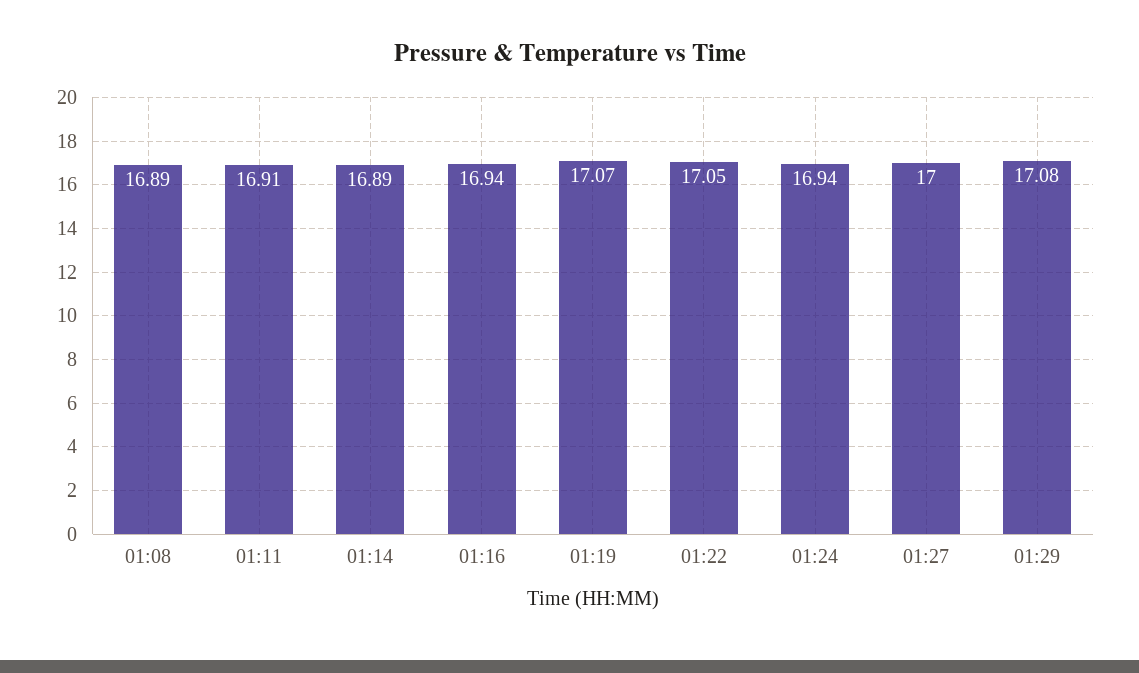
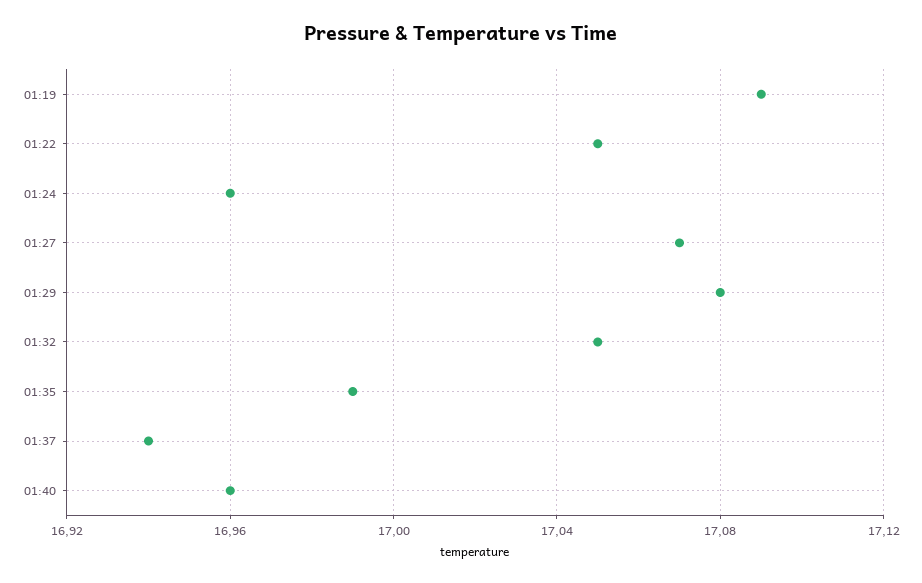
01:08: 16.89 -> none
01:11: 16.91 -> none
01:14: 16.89 -> none
01:16: 16.94 -> none
01:19: 17.07 -> 17.09
01:24: 16.94 -> 16.96
01:27: 17 -> 17.07
01:32: none -> 17.05
01:35: none -> 16.99
01:37: none -> 16.94
01:40: none -> 16.96

